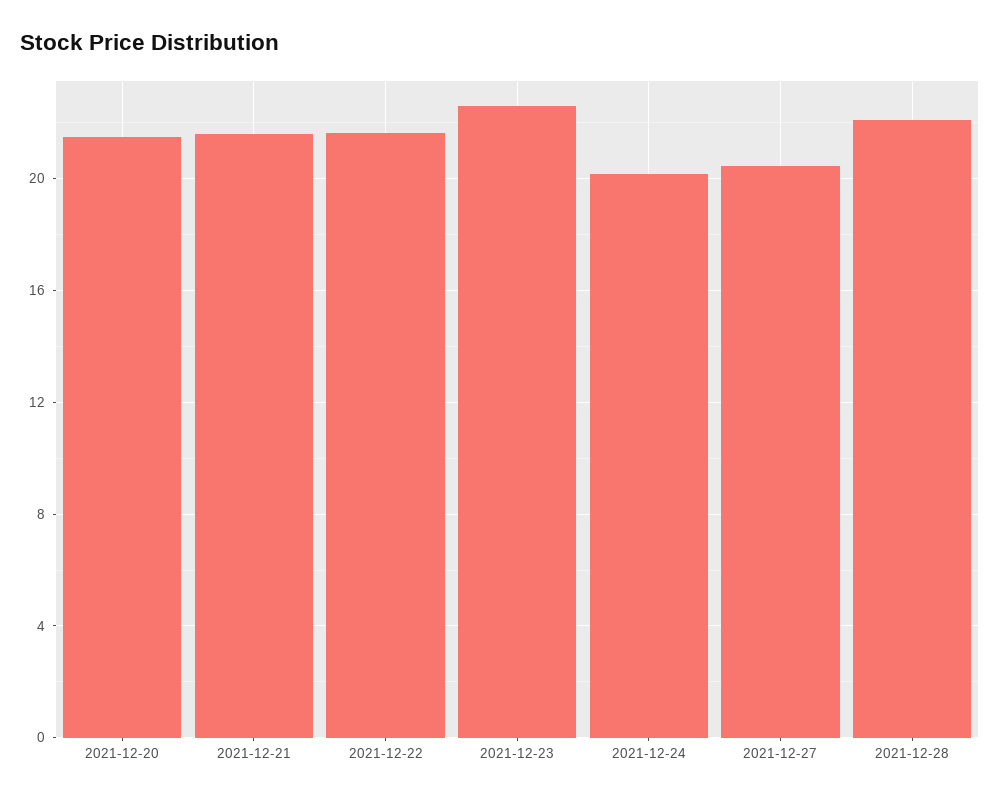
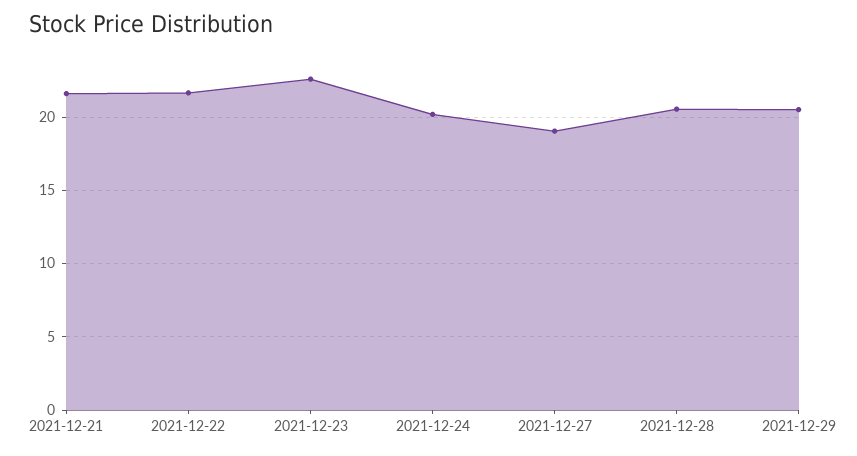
2021-12-20: 21.5 -> none
2021-12-27: 20.5 -> 19
2021-12-28: 22 -> 20.5
2021-12-29: none -> 20.5

